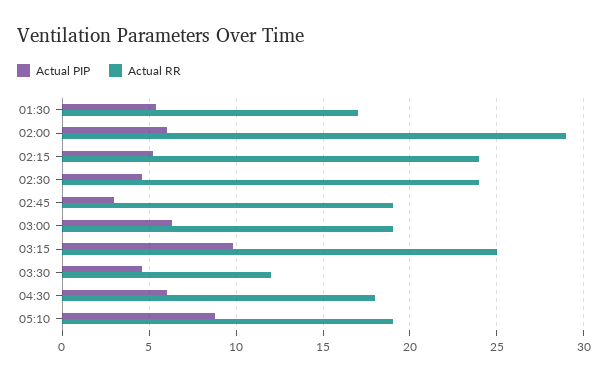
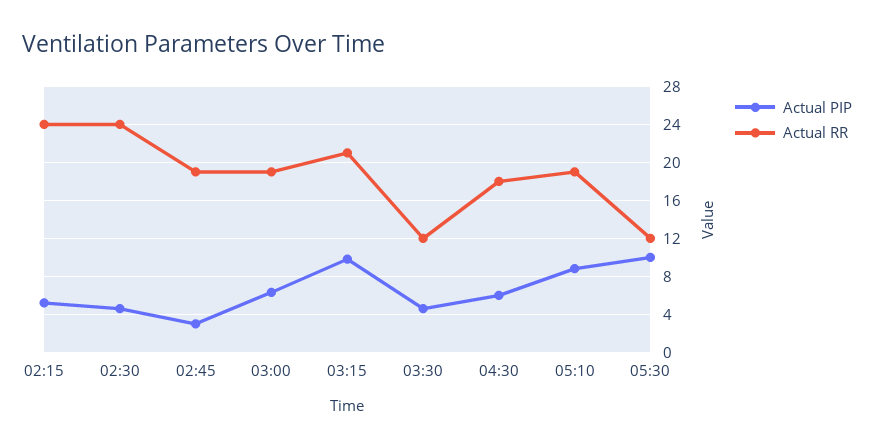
Actual PIP, 01:30: 5.5 -> none
Actual RR, 01:30: 17 -> none
Actual PIP, 02:00: 6 -> none
Actual RR, 02:00: 29 -> none
Actual RR, 03:15: 25 -> 21
Actual PIP, 05:30: none -> 10
Actual RR, 05:30: none -> 12

